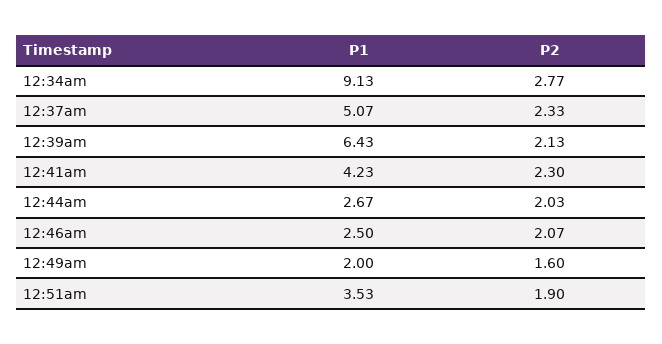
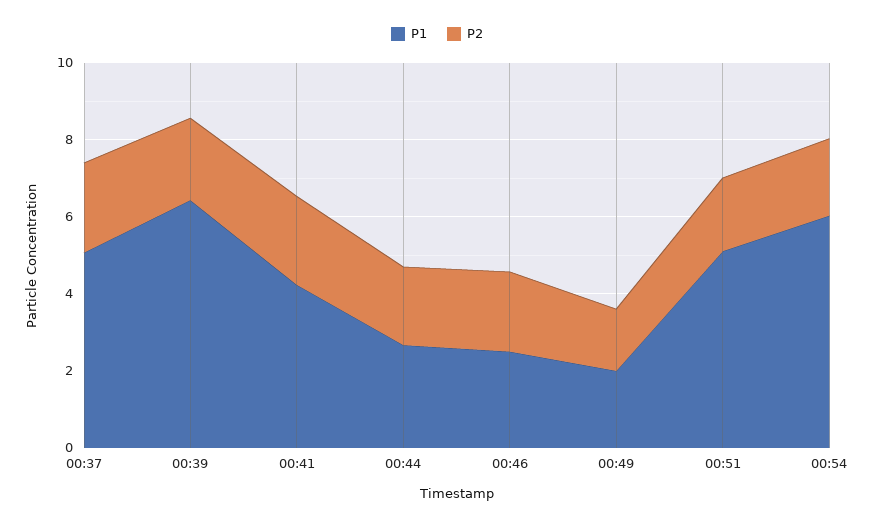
P1, 12:34am: 9.13 -> none
P2, 12:34am: 2.77 -> none
P1, 12:51am: 3.53 -> 5
P1, 00:54: none -> 6
P2, 00:54: none -> 2

